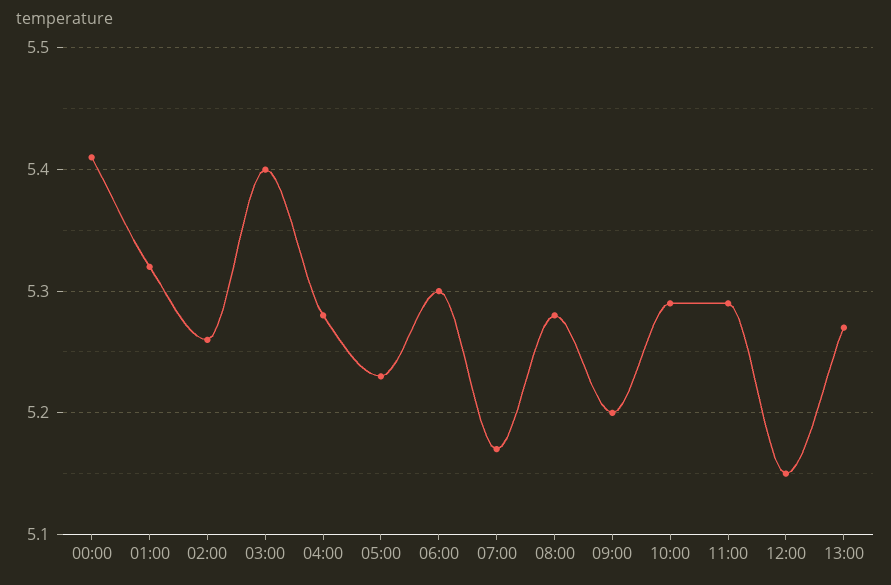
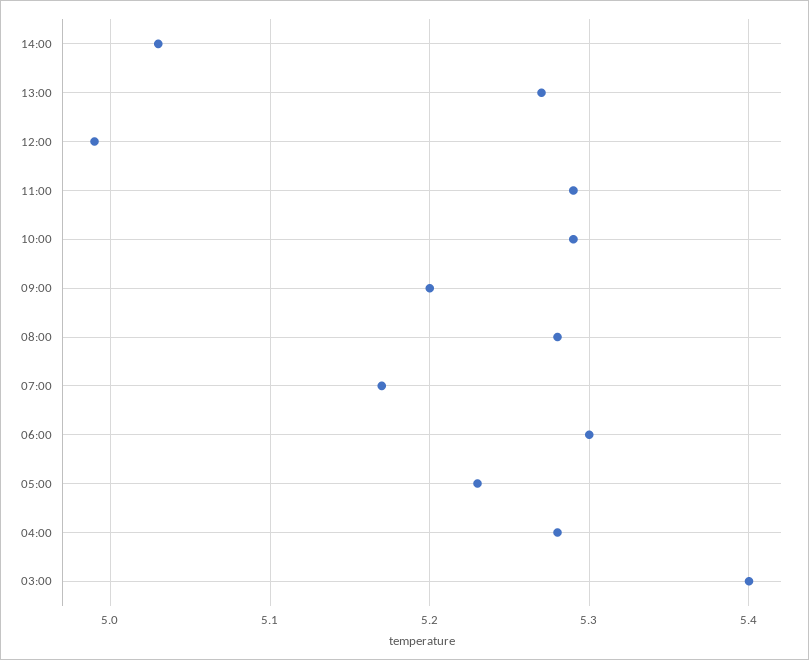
00:00: 5.41 -> none
01:00: 5.32 -> none
02:00: 5.26 -> none
12:00: 5.15 -> 4.99
14:00: none -> 5.03

